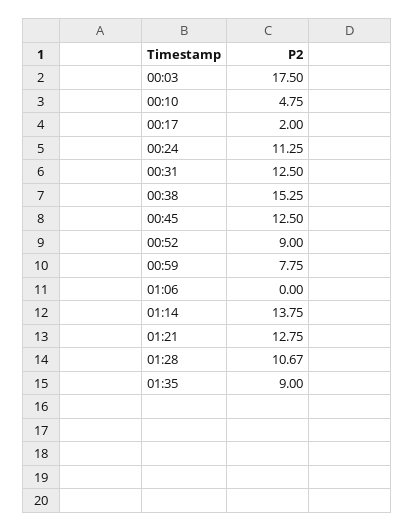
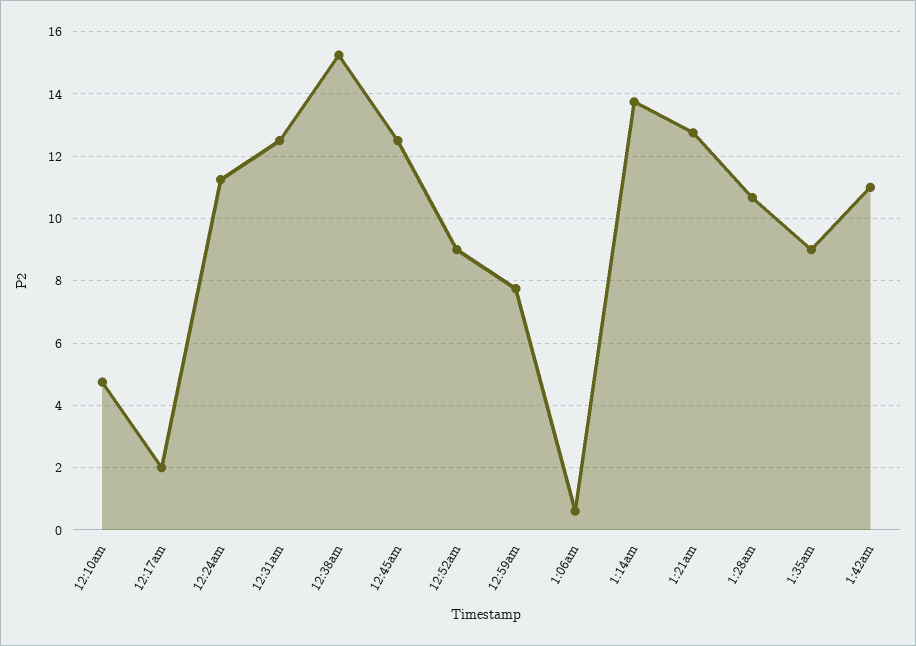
00:03: 17.5 -> none
01:06: 0 -> 0.6
1:42am: none -> 11

